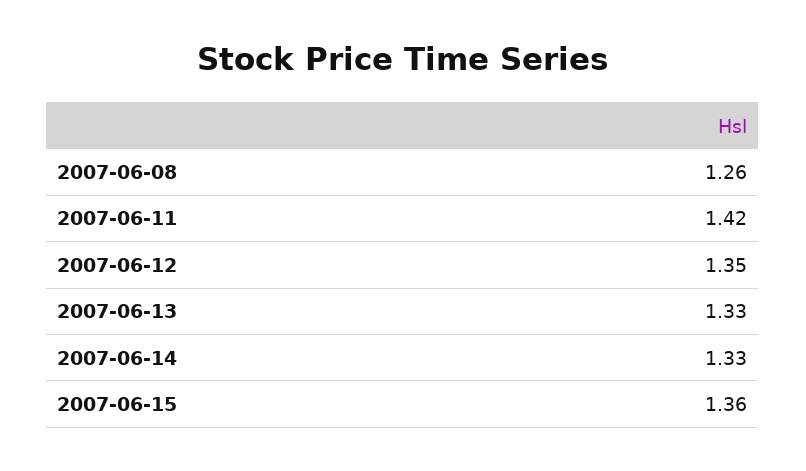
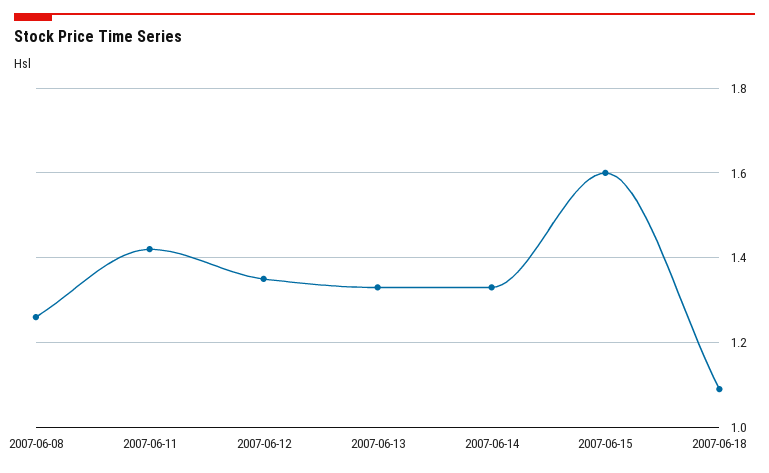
2007-06-15: 1.36 -> 1.6
2007-06-18: none -> 1.1

